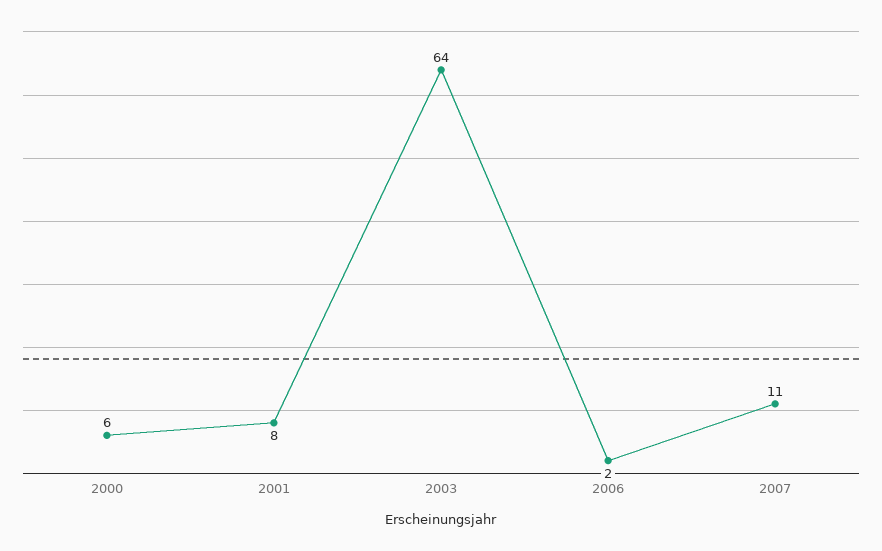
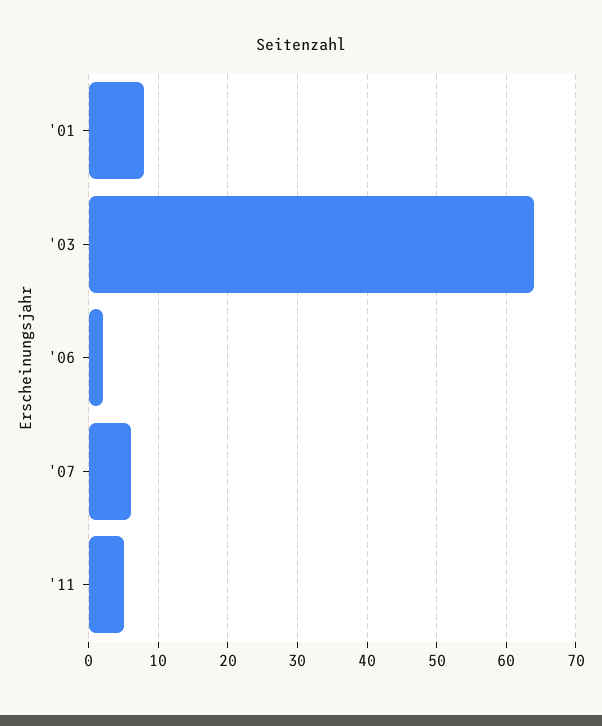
2000: 6 -> none
2007: 11 -> 6
'11: none -> 5

